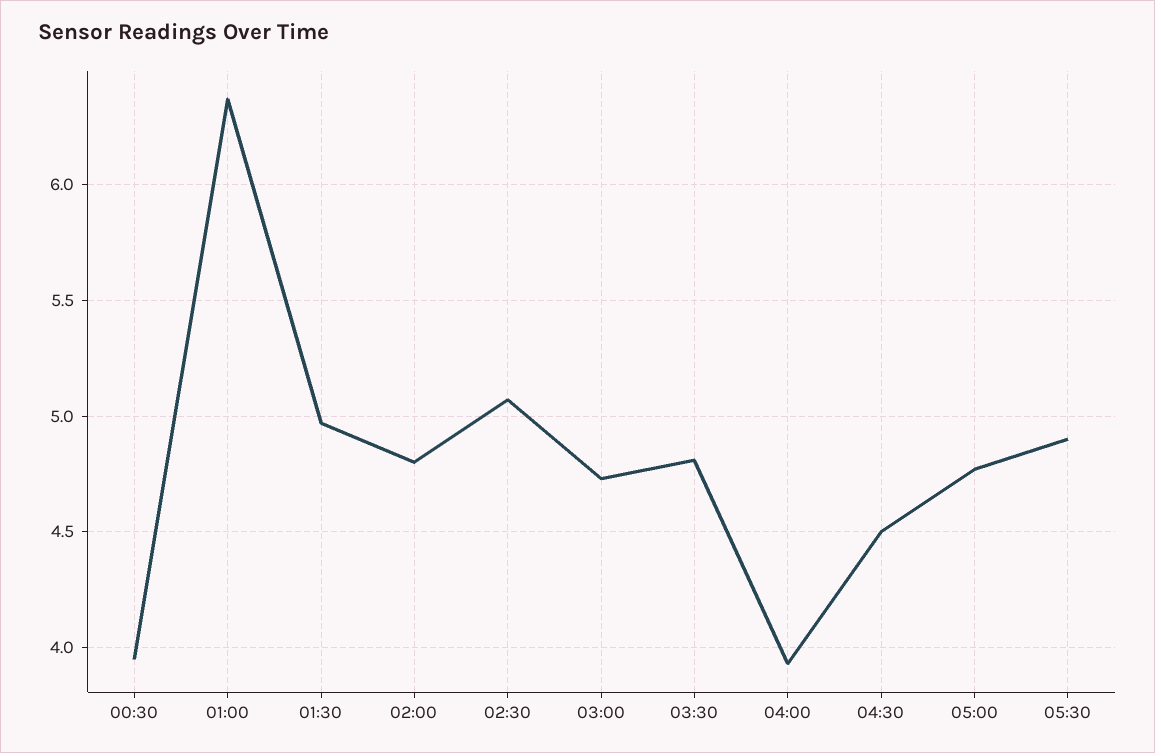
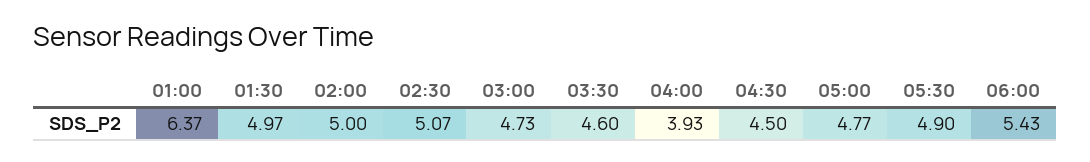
00:30: 3.95 -> none
02:00: 4.8 -> 5
03:30: 4.8 -> 4.6
06:00: none -> 5.43

